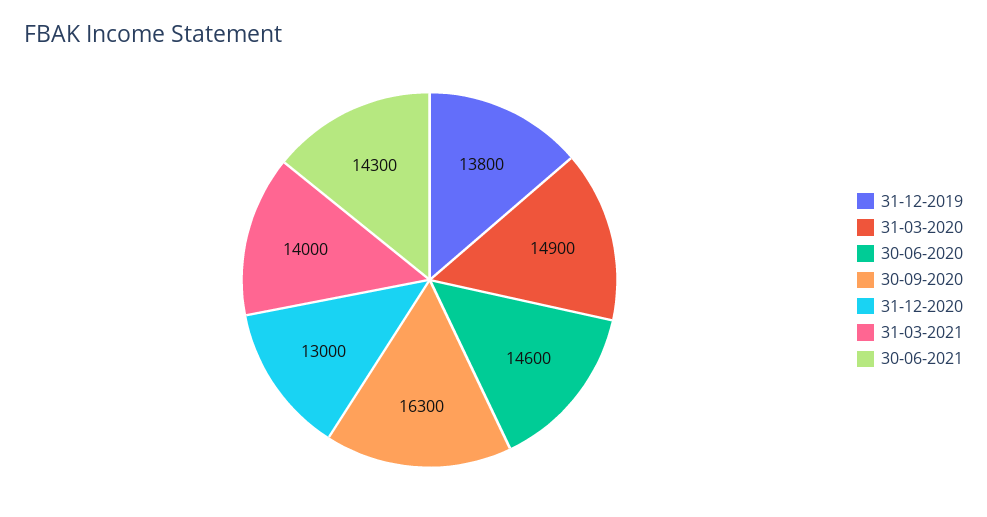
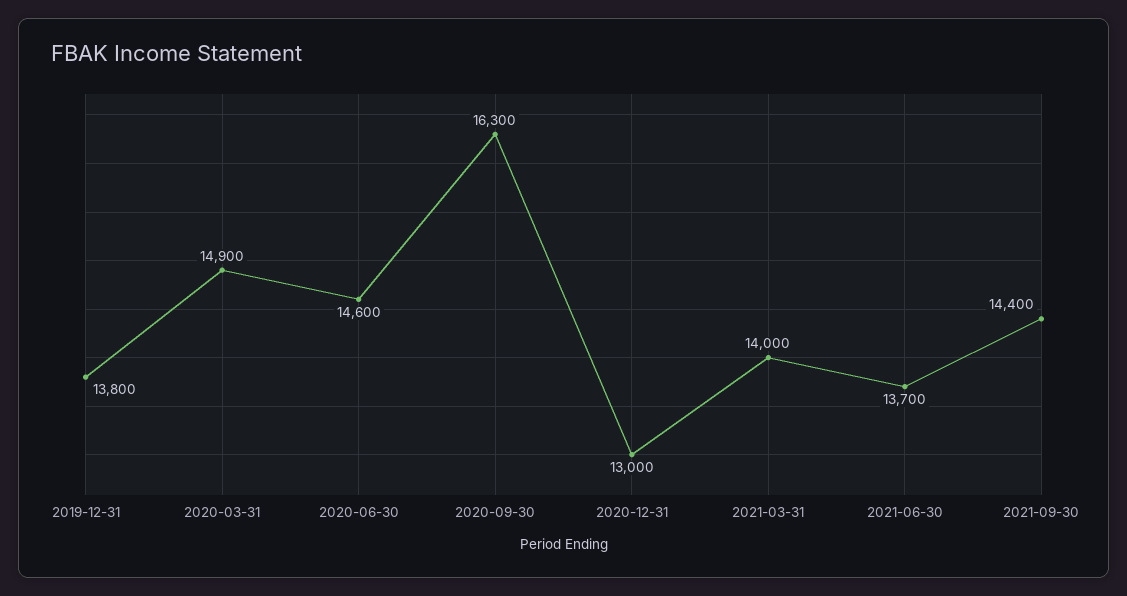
30-06-2021: 14300 -> 13700
2021-09-30: none -> 14400

